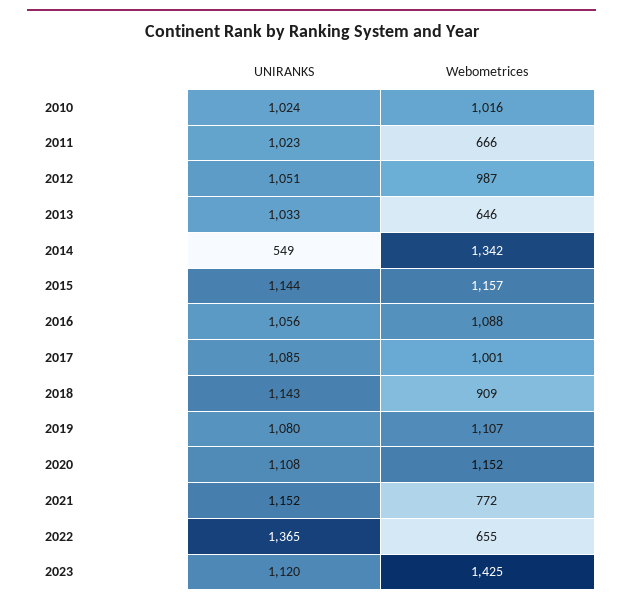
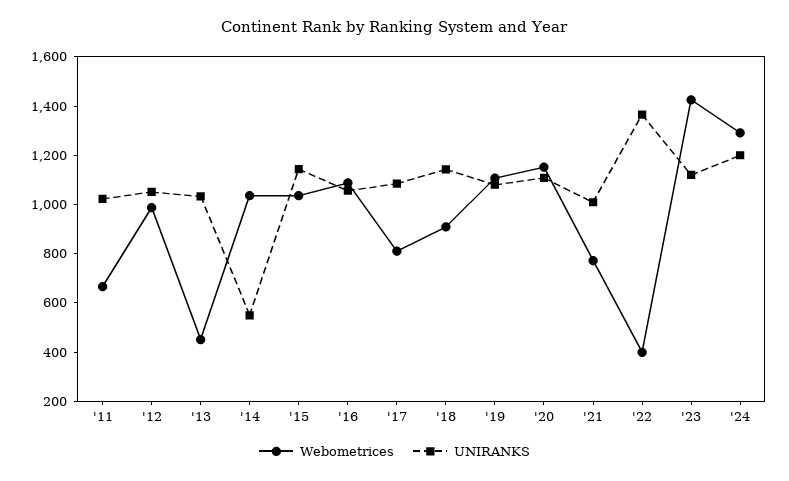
UNIRANKS, 2010: 1024 -> none
Webometrices, 2010: 1016 -> none
Webometrices, 2013: 646 -> 450
Webometrices, 2014: 1342 -> 1050
Webometrices, 2015: 1157 -> 1050
Webometrices, 2017: 1001 -> 800
UNIRANKS, 2021: 1152 -> 1000
Webometrices, 2022: 655 -> 400
Webometrices, '24: none -> 1300
UNIRANKS, '24: none -> 1200

